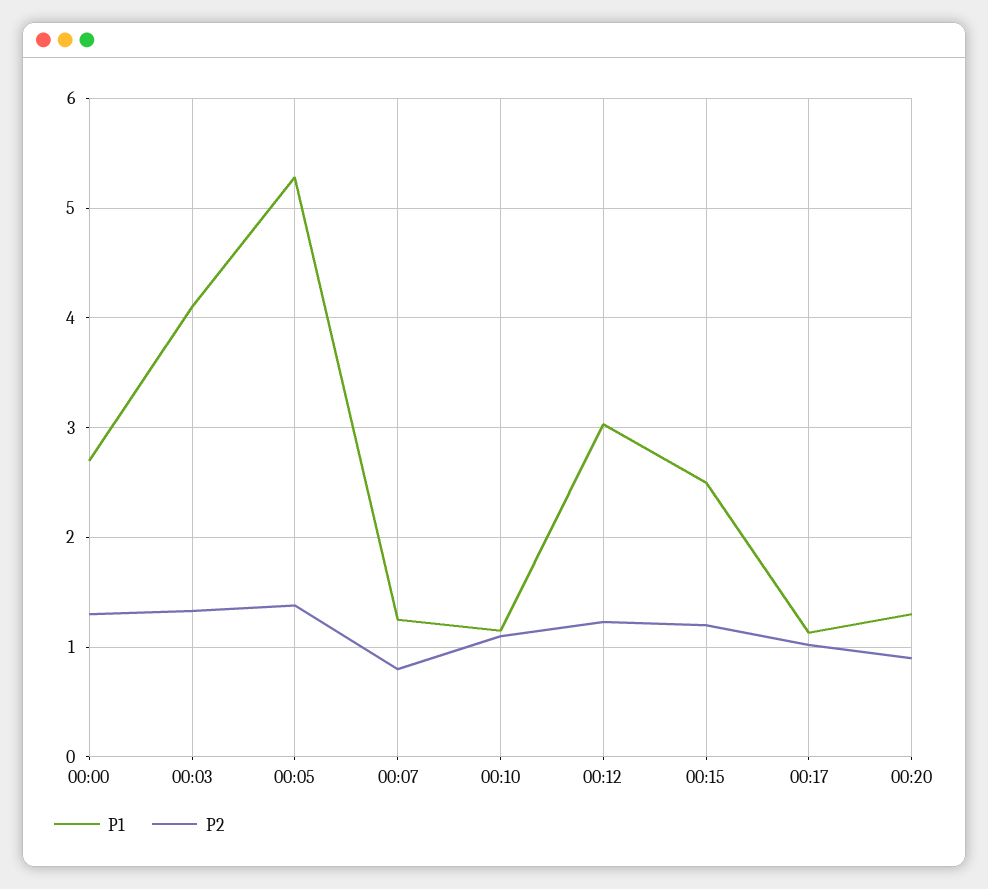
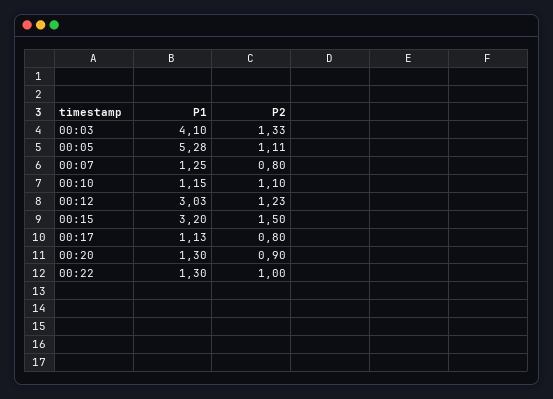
P1, 00:00: 2.7 -> none
P2, 00:00: 1.3 -> none
P2, 00:05: 1.4 -> 1.11
P1, 00:15: 2.5 -> 3.2
P2, 00:15: 1.2 -> 1.5
P2, 00:17: 1 -> 0.8
P1, 00:22: none -> 1.3
P2, 00:22: none -> 1

